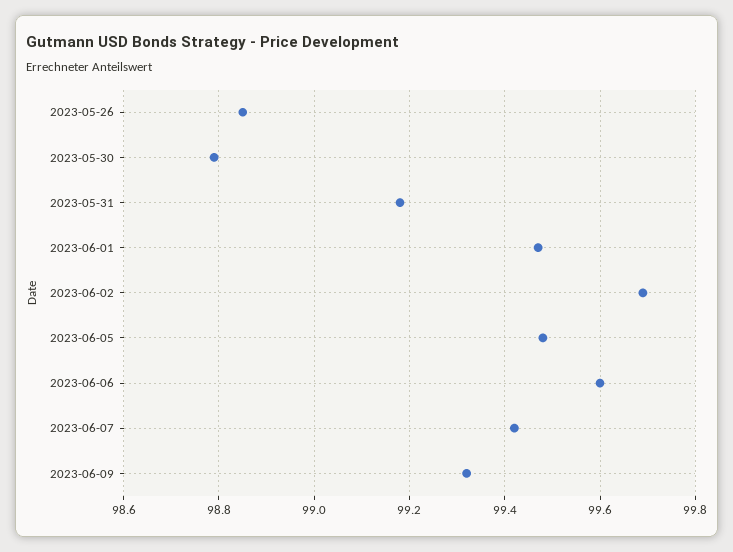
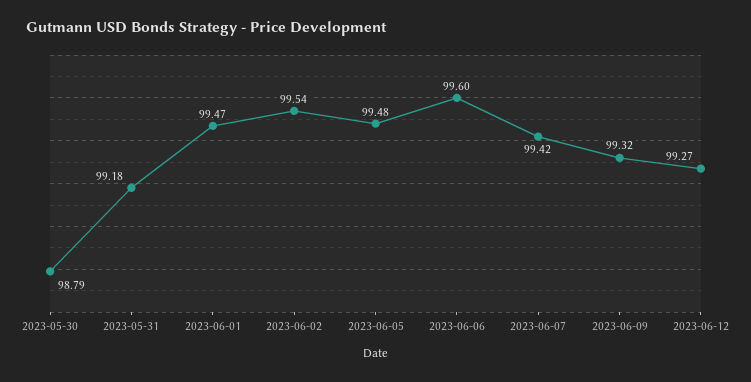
2023-05-26: 98.85 -> none
2023-06-02: 99.7 -> 99.54
2023-06-12: none -> 99.27

